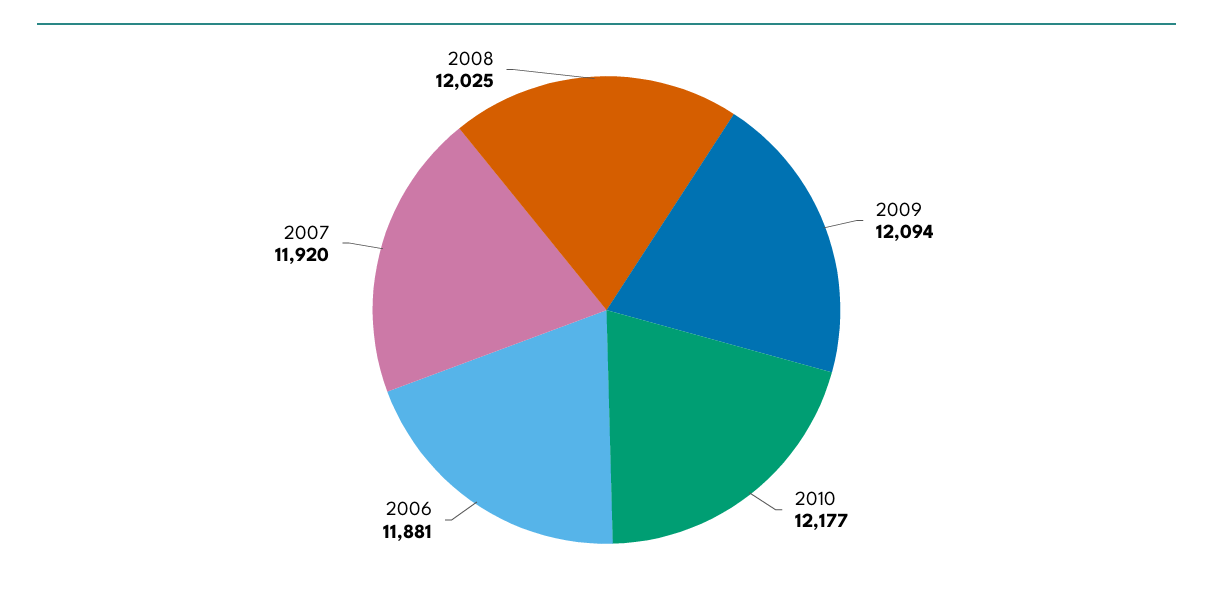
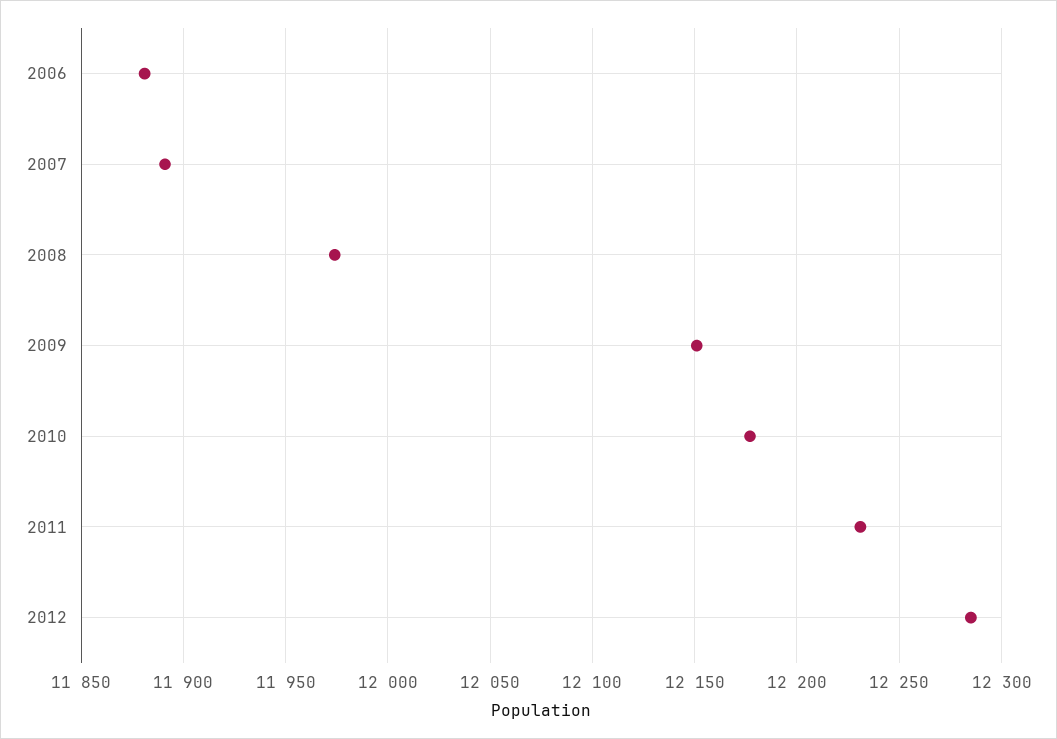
2009: 12094 -> 12150
2007: 11920 -> 11890
2008: 12025 -> 11975
2011: none -> 12230
2012: none -> 12285

